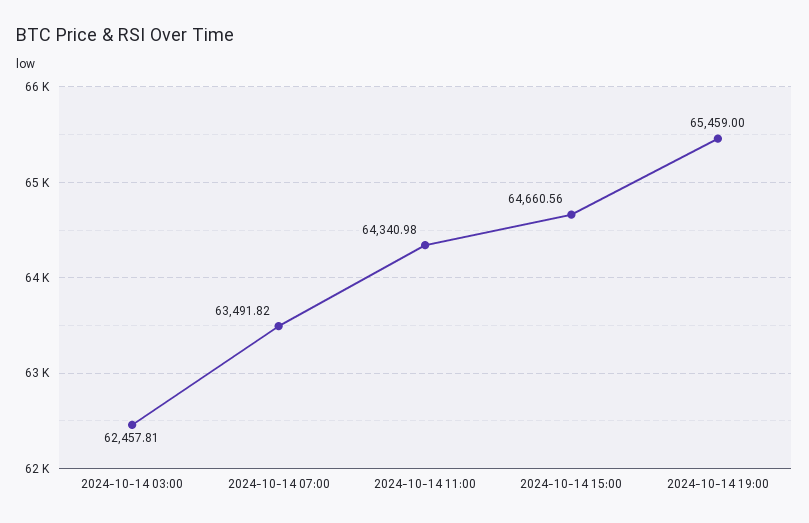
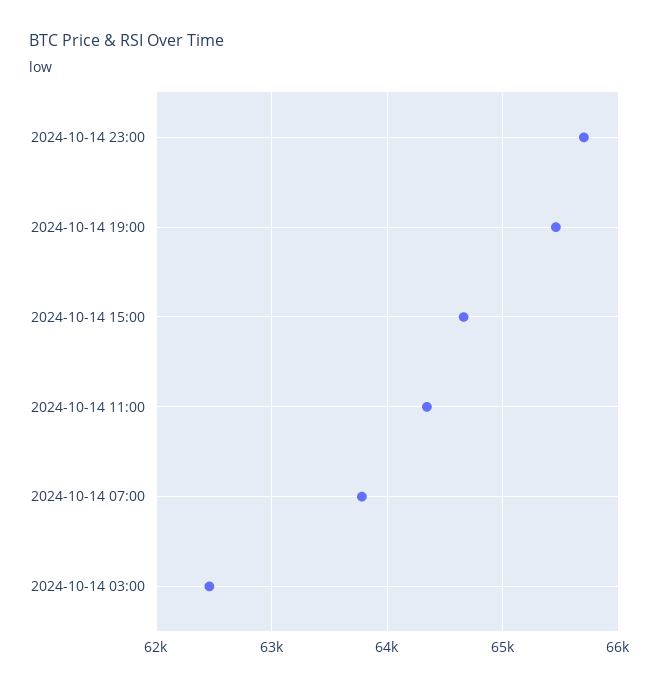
2024-10-14 07:00: 63491.82 -> 63800
2024-10-14 23:00: none -> 65700

